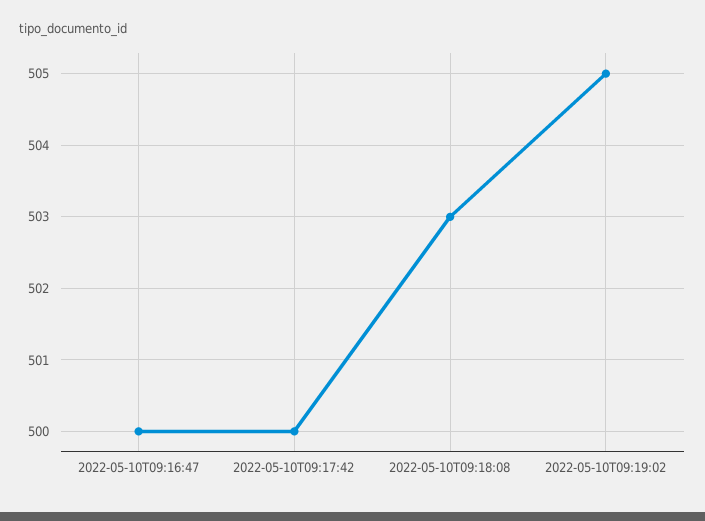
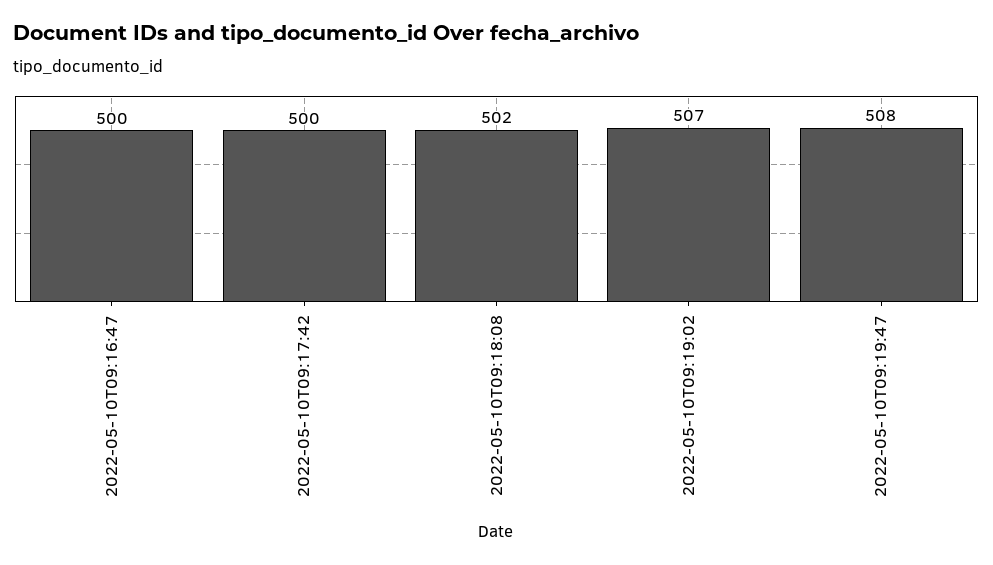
2022-05-10T09:18:08: 503 -> 502
2022-05-10T09:19:02: 505 -> 507
2022-05-10T09:19:47: none -> 508

